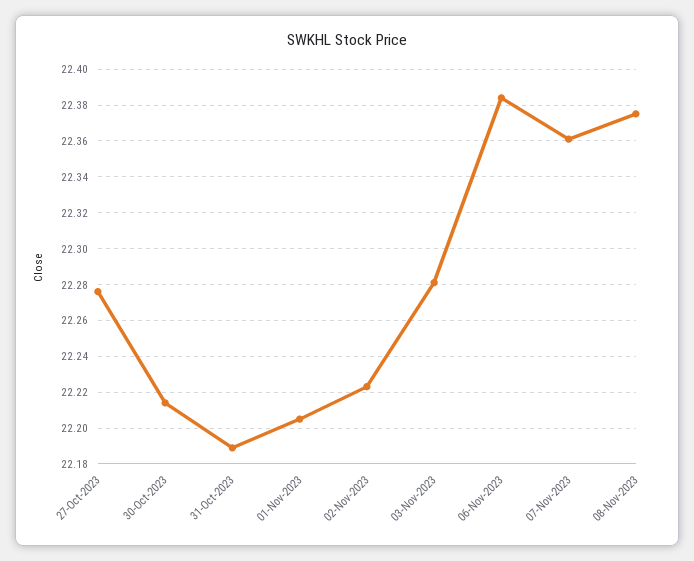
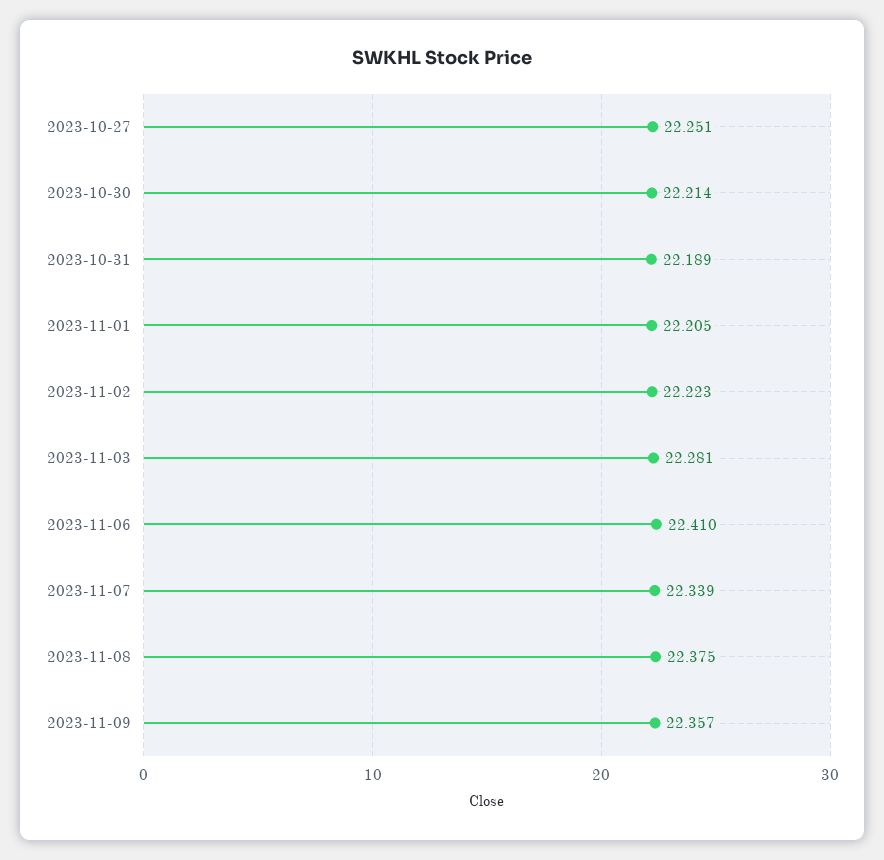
27-Oct-2023: 22.275 -> 22.251
06-Nov-2023: 22.385 -> 22.41
07-Nov-2023: 22.36 -> 22.339
2023-11-09: none -> 22.357

